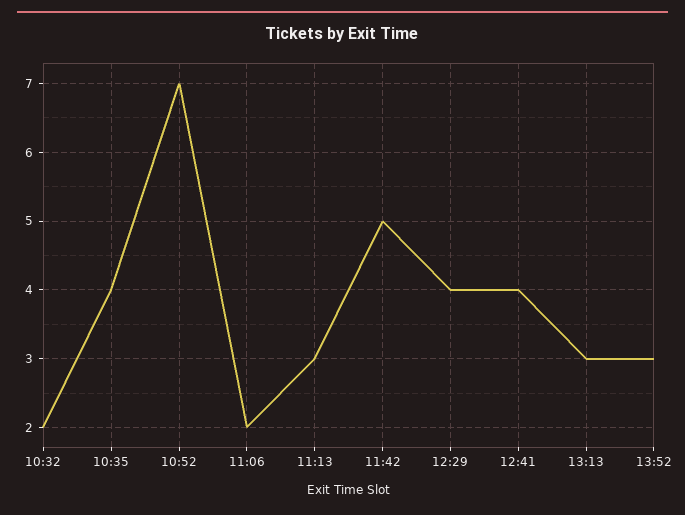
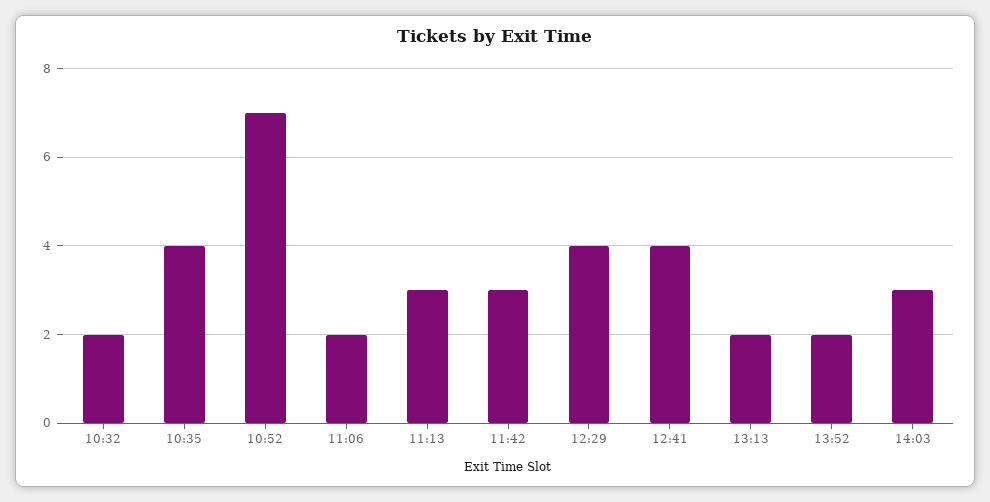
11:42: 5 -> 3
13:13: 3 -> 2
13:52: 3 -> 2
14:03: none -> 3

